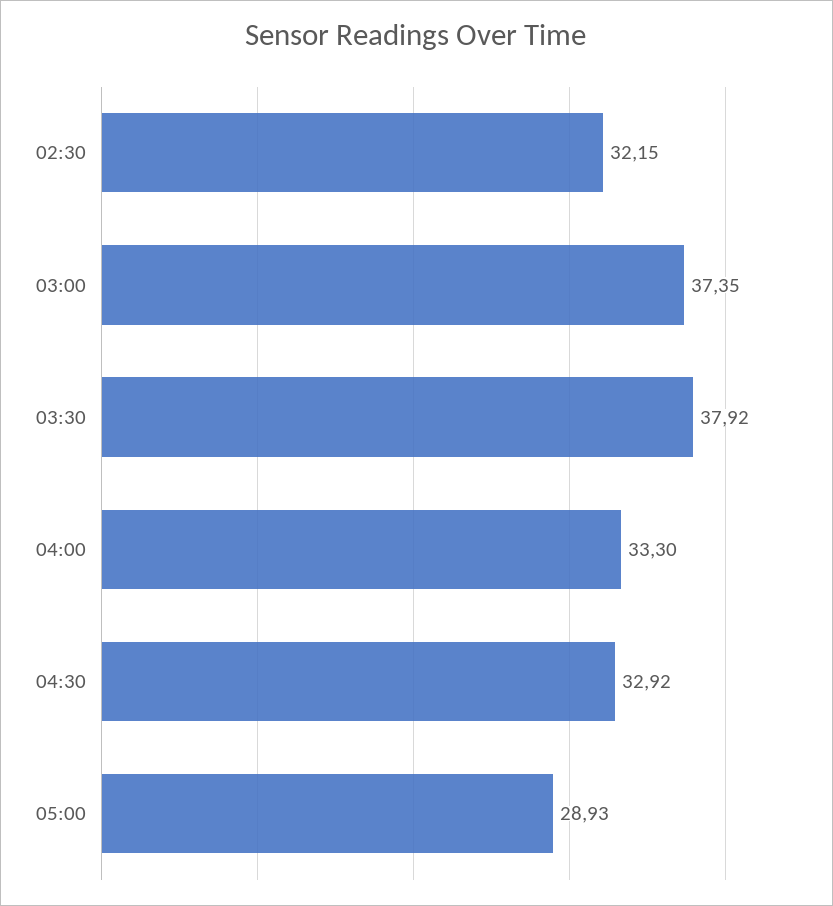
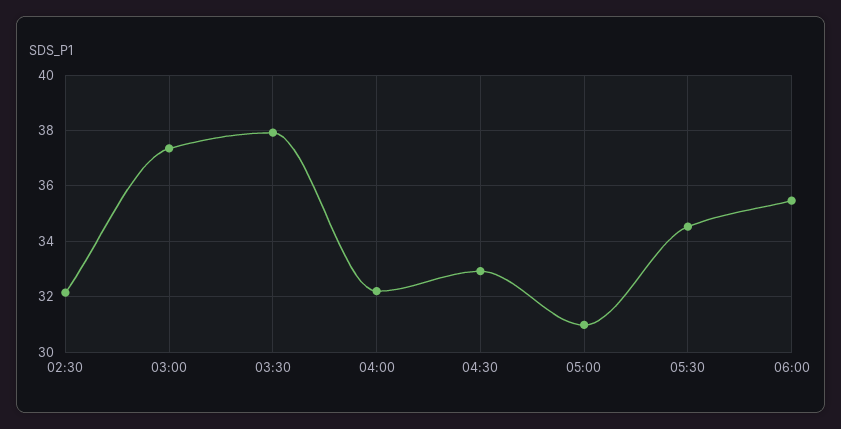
04:00: 33.3 -> 32.25
05:00: 28.93 -> 31
05:30: none -> 34.5
06:00: none -> 35.5

